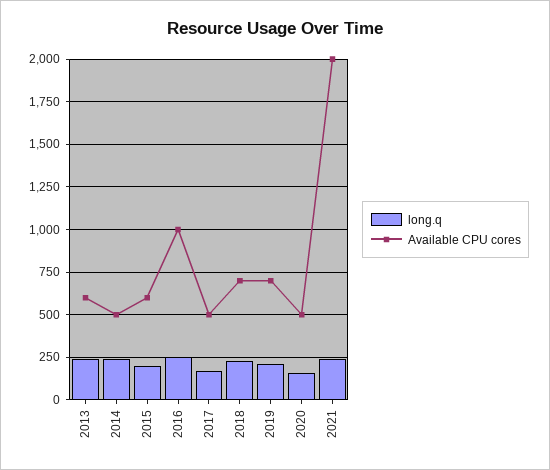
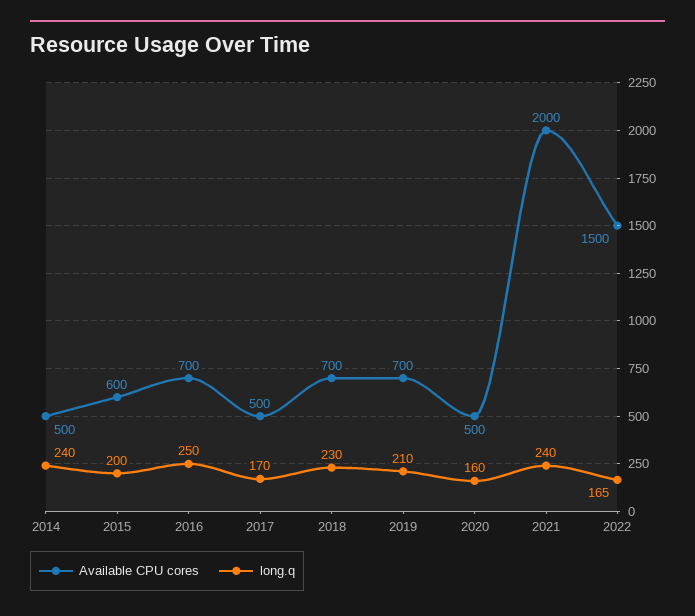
long.q, 2013: 250 -> none
Available CPU cores, 2013: 600 -> none
Available CPU cores, 2016: 1000 -> 700
Available CPU cores, 2022: none -> 1500
long.q, 2022: none -> 165

